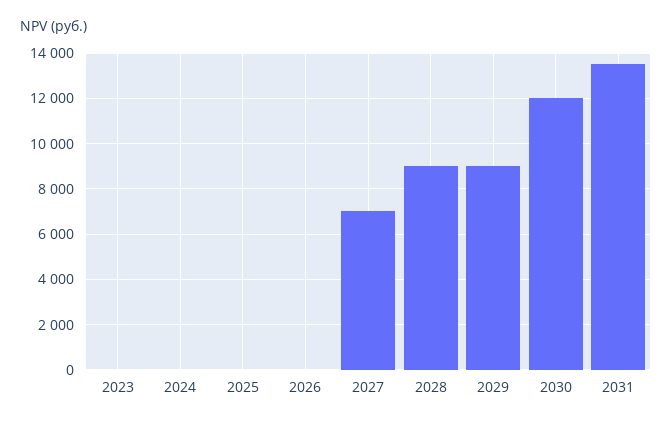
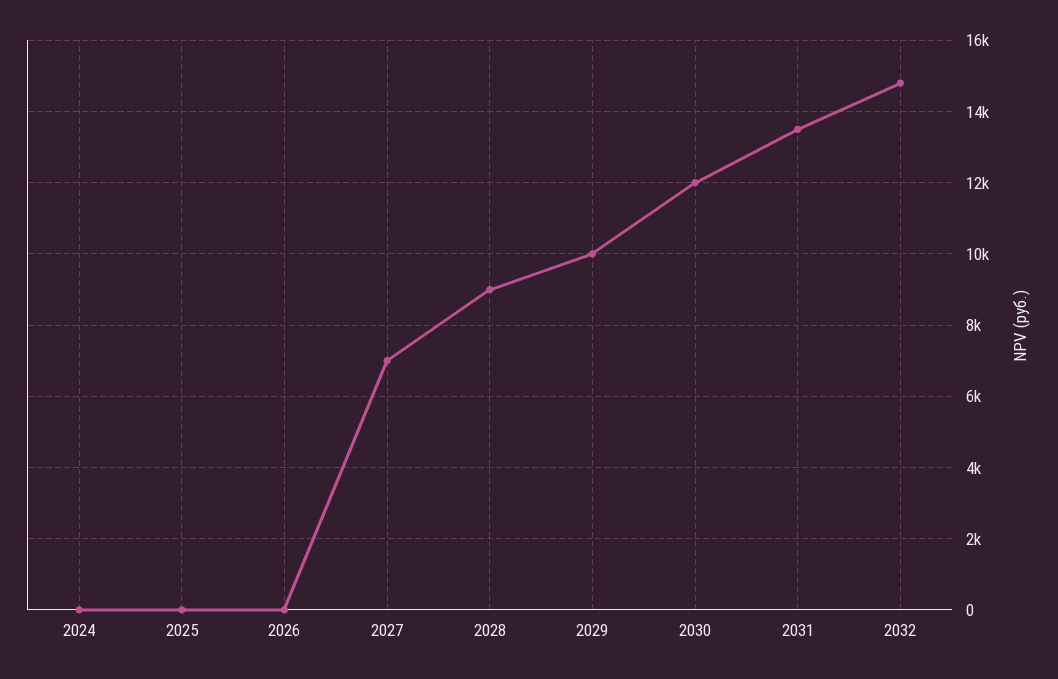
2023: 0 -> none
2029: 9000 -> 10000
2032: none -> 14800

